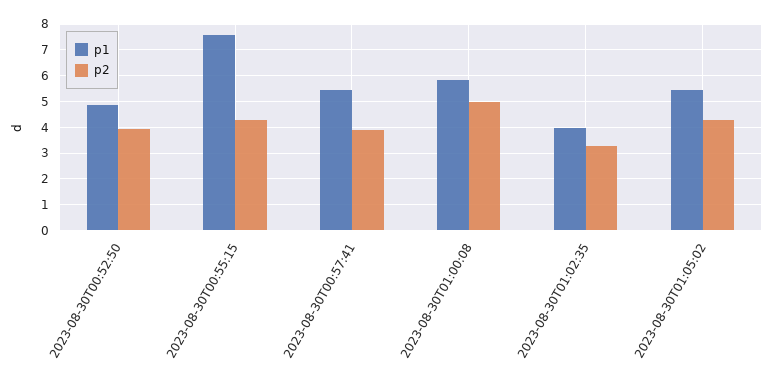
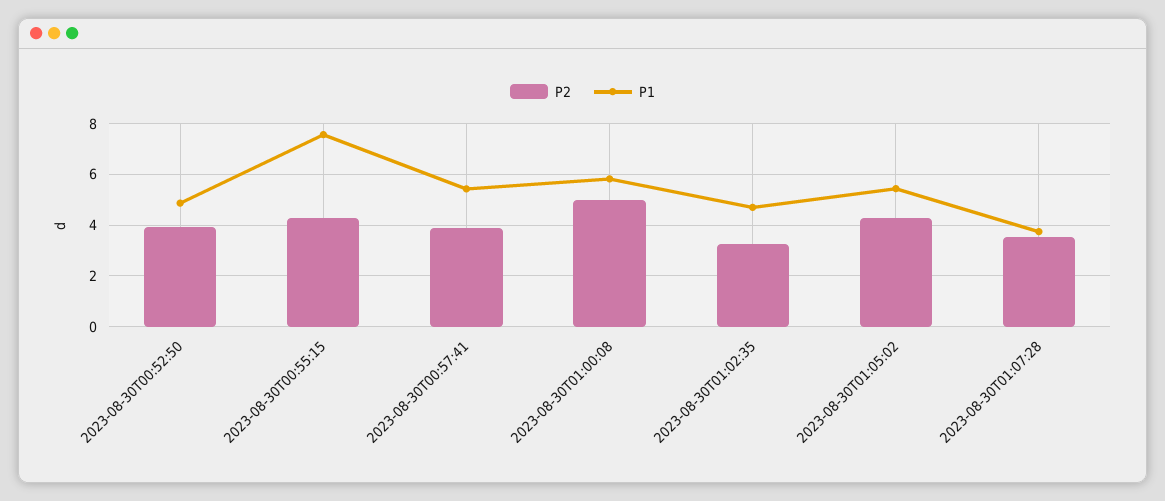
p1, 2023-08-30T01:02:35: 4 -> 4.75
p2, 2023-08-30T01:07:28: none -> 3.5
p1, 2023-08-30T01:07:28: none -> 3.75

